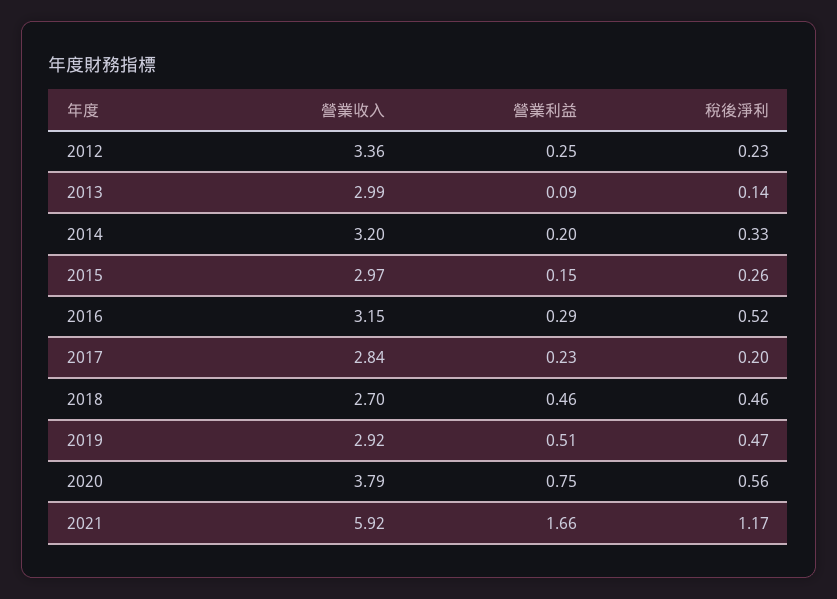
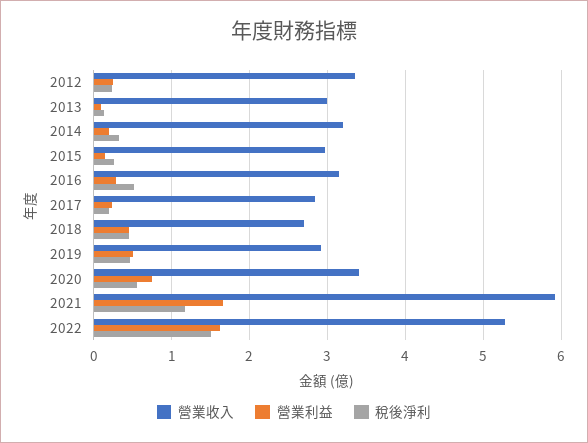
營業收入, 2020: 3.79 -> 3.4
營業收入, 2022: none -> 5.3
營業利益, 2022: none -> 1.6
稅後淨利, 2022: none -> 1.5

